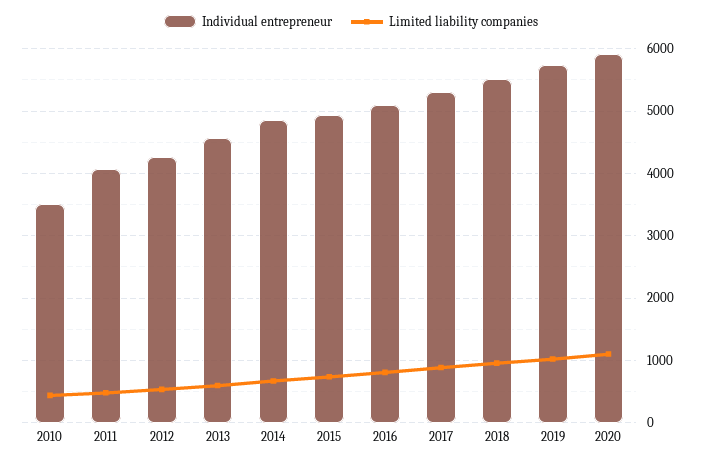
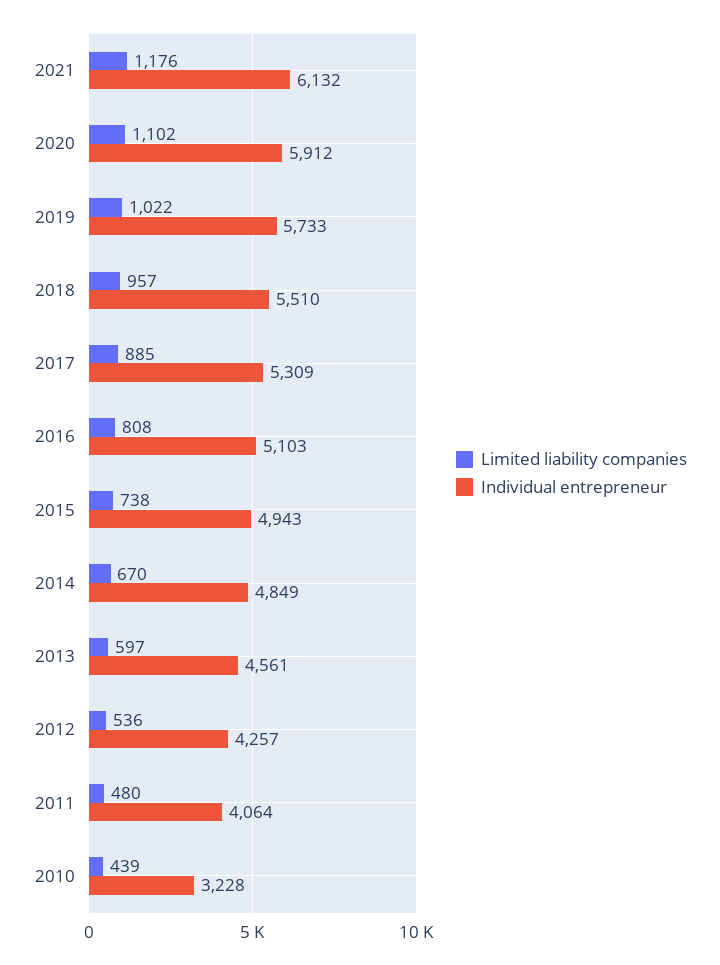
Individual entrepreneur, 2010: 3500 -> 3228
Limited liability companies, 2021: none -> 1176
Individual entrepreneur, 2021: none -> 6132

